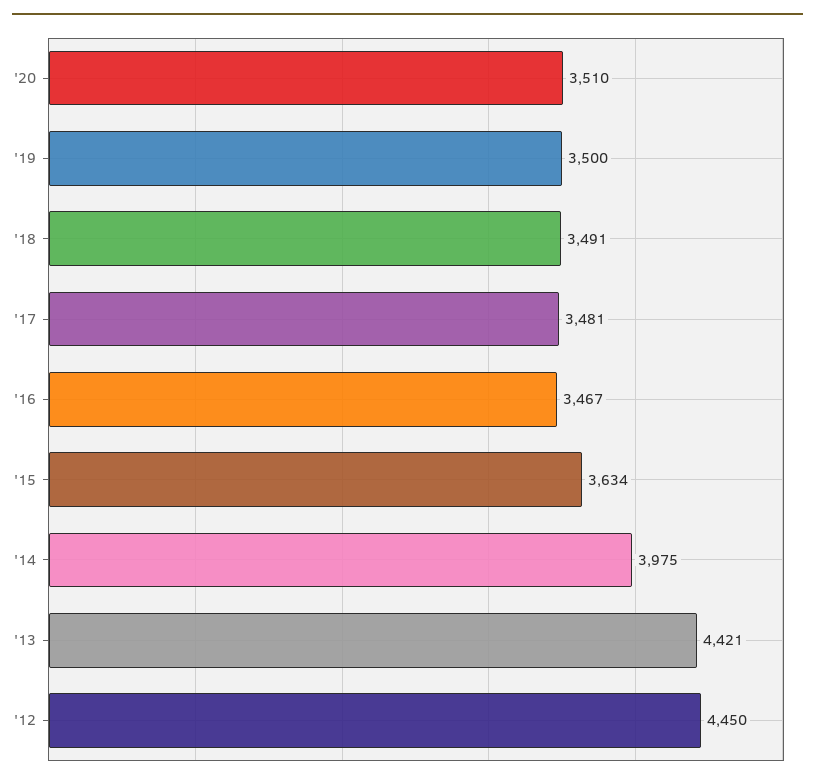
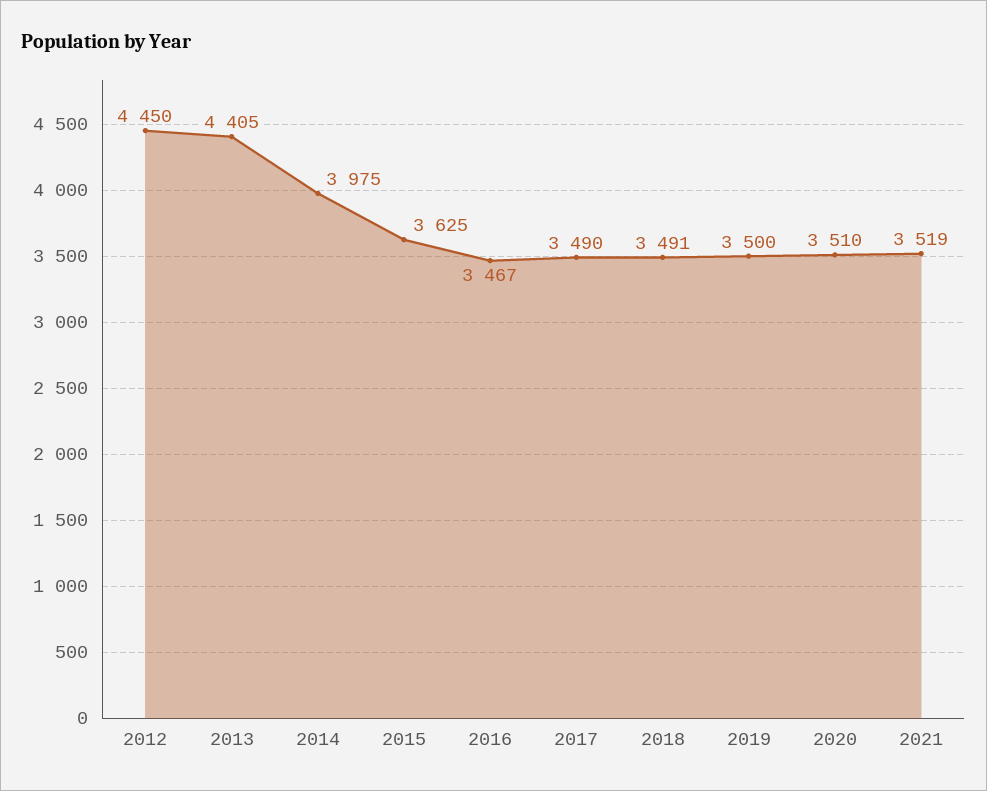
'17: 3481 -> 3490
'15: 3634 -> 3625
'13: 4421 -> 4405
2021: none -> 3519

